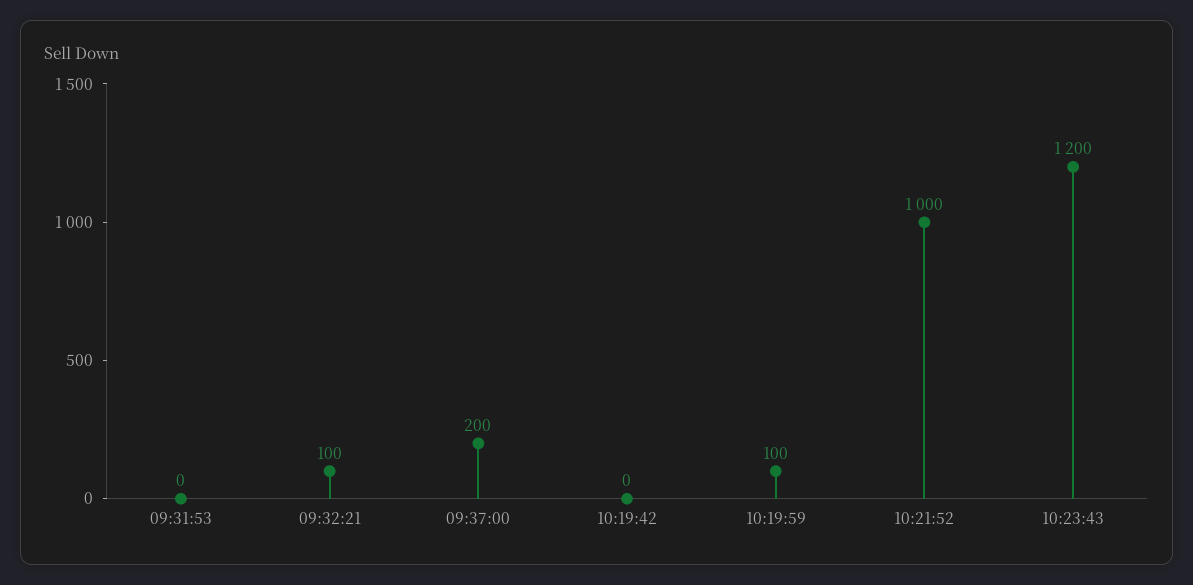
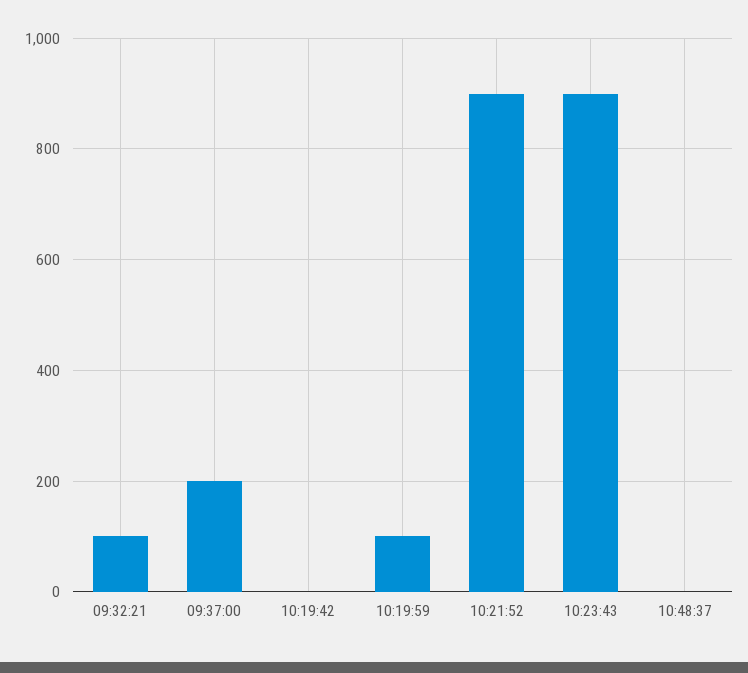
09:31:53: 0 -> none
10:21:52: 1000 -> 900
10:23:43: 1200 -> 900
10:48:37: none -> 0

